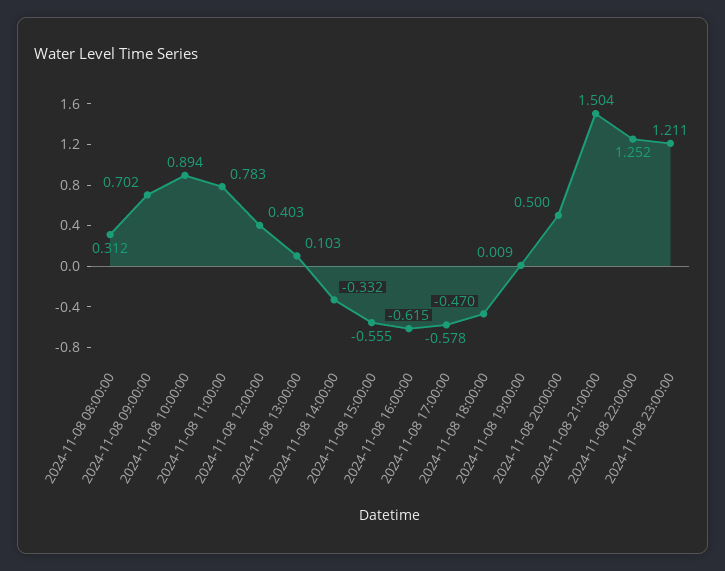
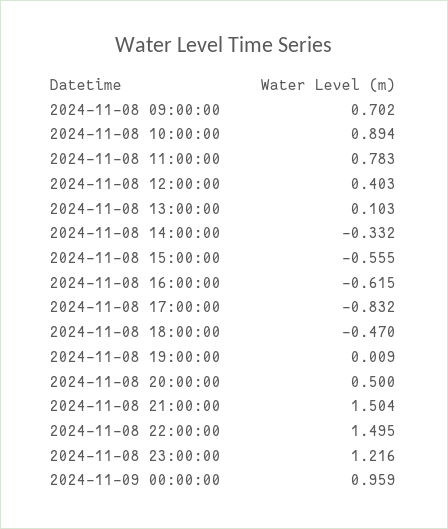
2024-11-08 08:00:00: 0.312 -> none
2024-11-08 17:00:00: -0.578 -> -0.832
2024-11-08 22:00:00: 1.252 -> 1.495
2024-11-08 23:00:00: 1.211 -> 1.216
2024-11-09 00:00:00: none -> 0.959

